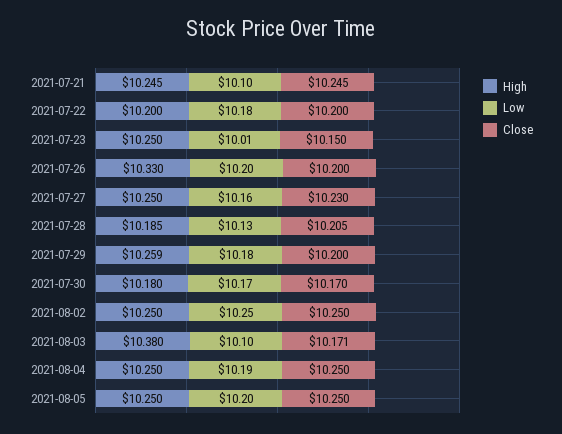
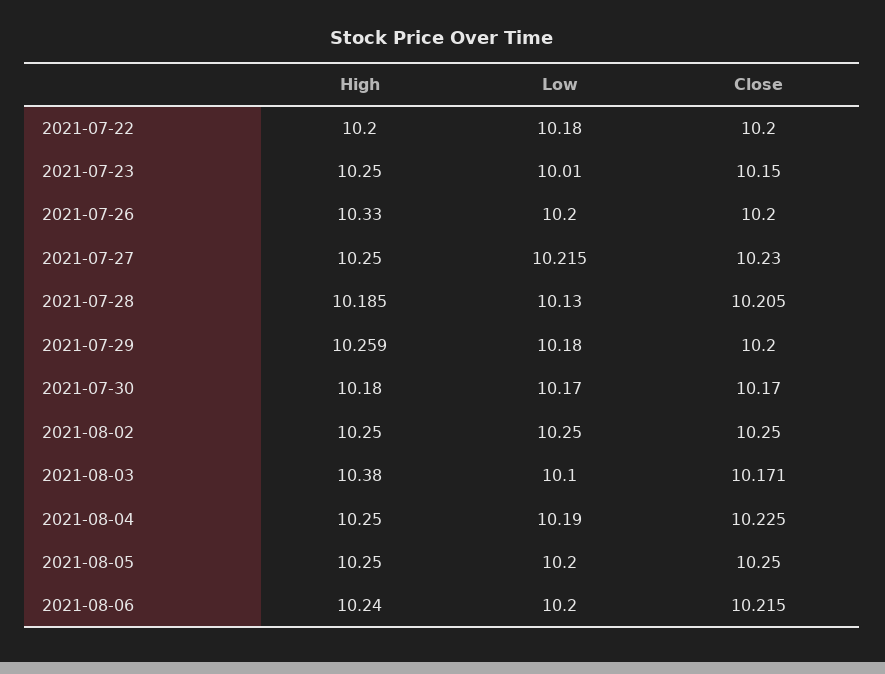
High, 2021-07-21: 10.245 -> none
Low, 2021-07-21: 10.1 -> none
Close, 2021-07-21: 10.245 -> none
Low, 2021-07-27: 10.16 -> 10.215
Close, 2021-08-04: 10.25 -> 10.225
High, 2021-08-06: none -> 10.24
Low, 2021-08-06: none -> 10.2
Close, 2021-08-06: none -> 10.215

